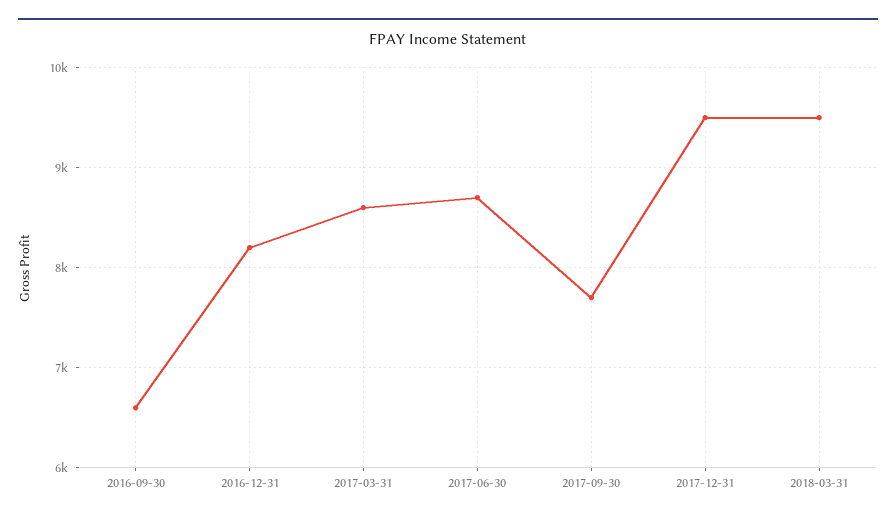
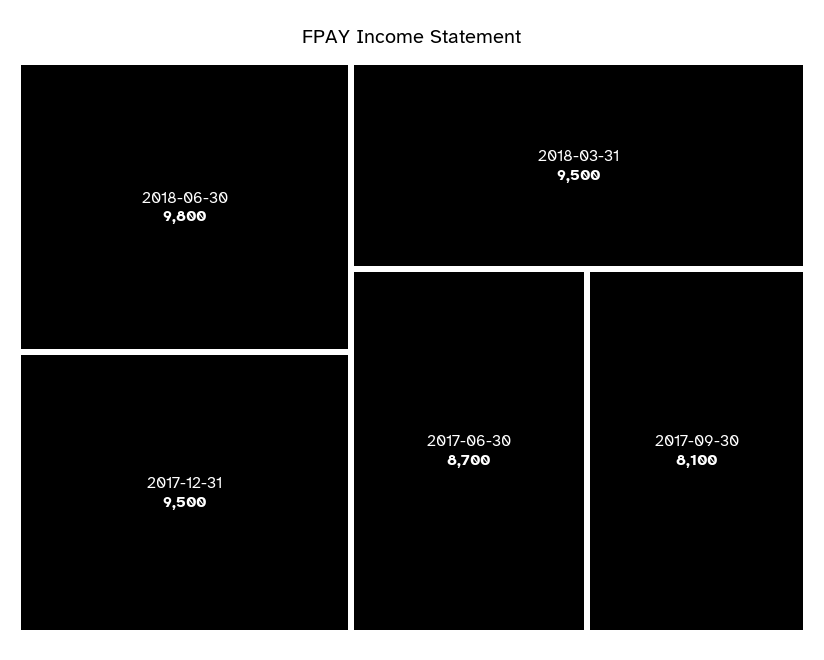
2016-09-30: 6600 -> none
2016-12-31: 8200 -> none
2017-03-31: 8600 -> none
2017-09-30: 7700 -> 8100
2018-06-30: none -> 9800

